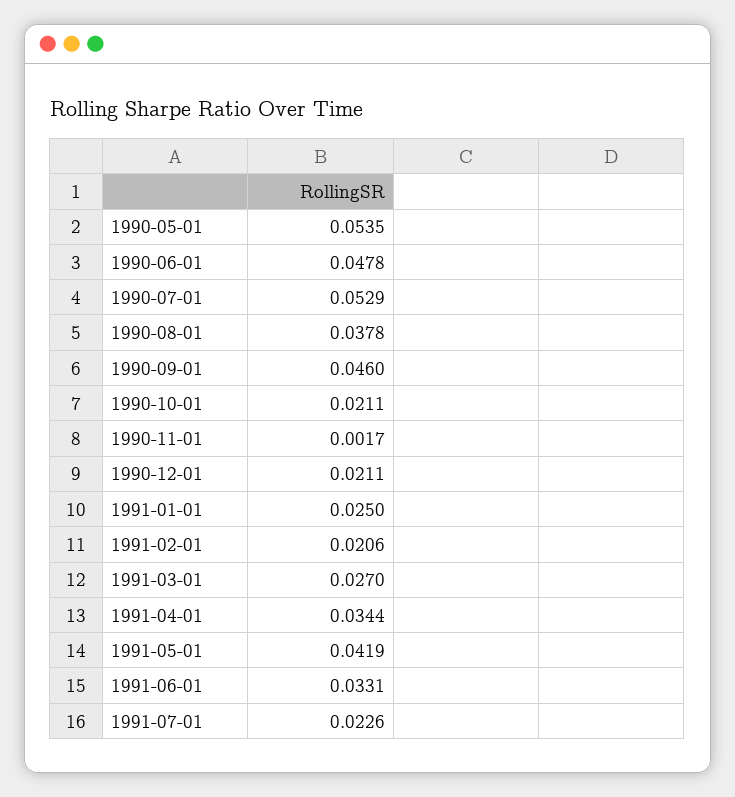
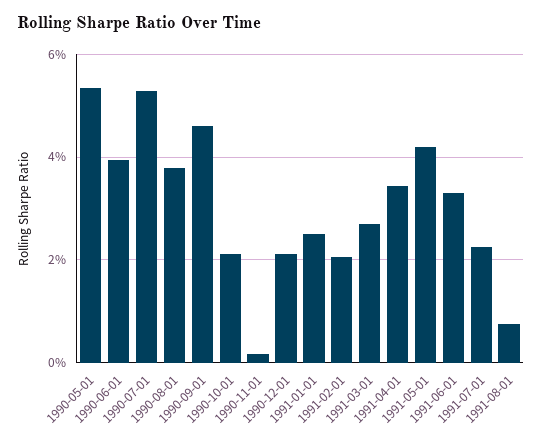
1990-06-01: 0.0478 -> 0.04
1991-08-01: none -> 0.008

